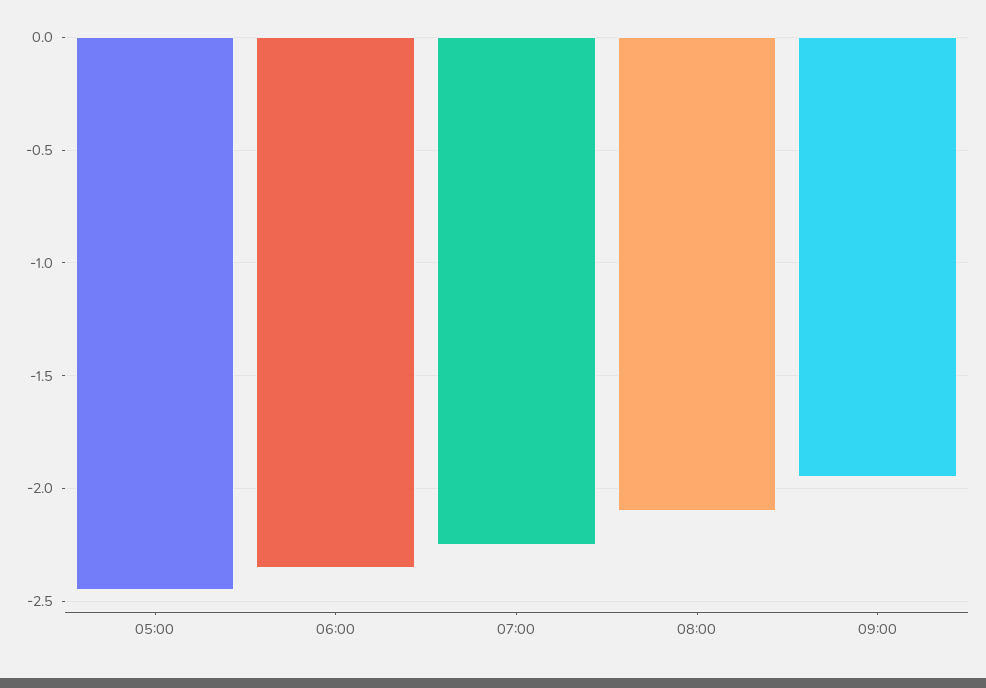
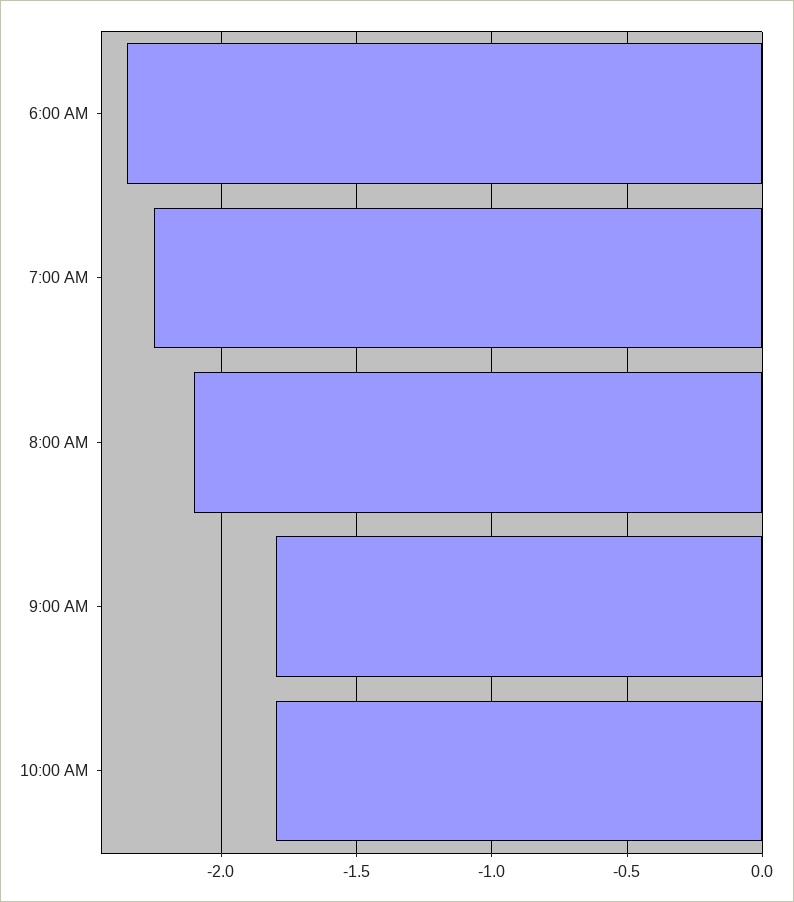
05:00: -2.45 -> none
09:00: -1.95 -> -1.8
10:00 AM: none -> -1.8

